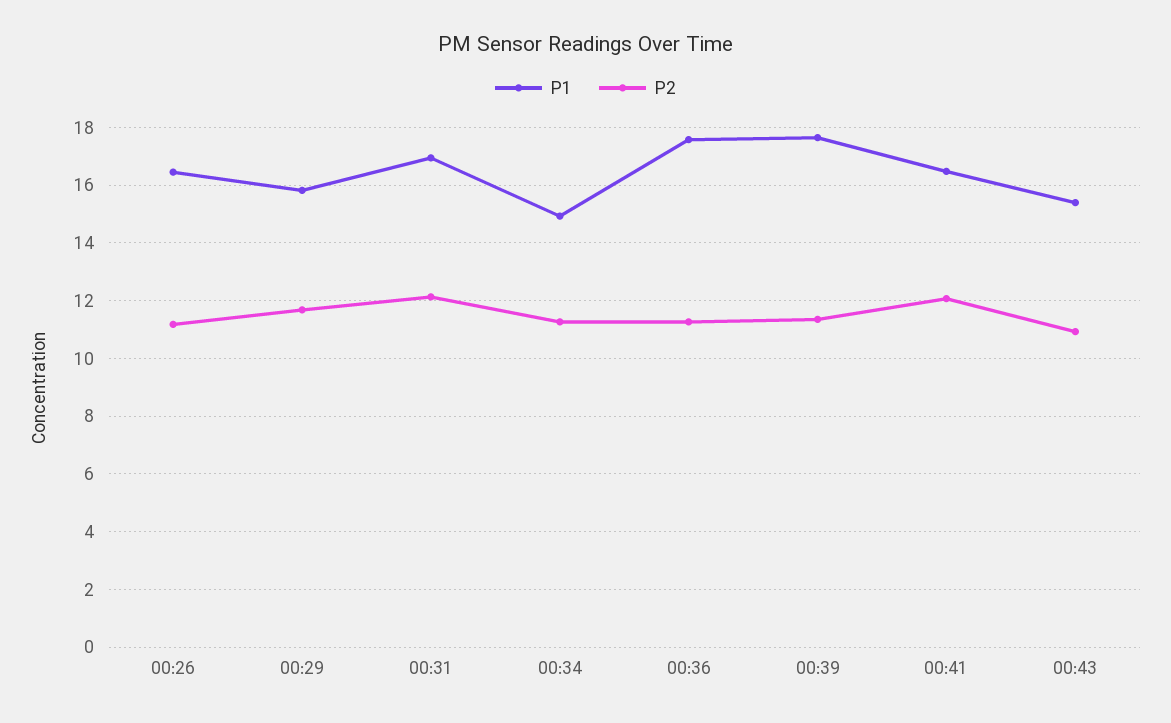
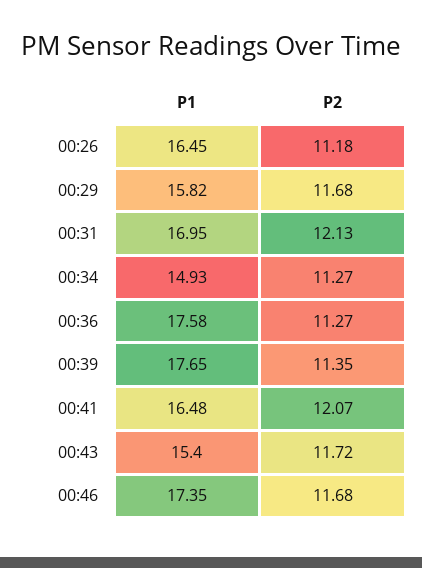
P2, 00:43: 11 -> 11.72
P1, 00:46: none -> 17.35
P2, 00:46: none -> 11.68

